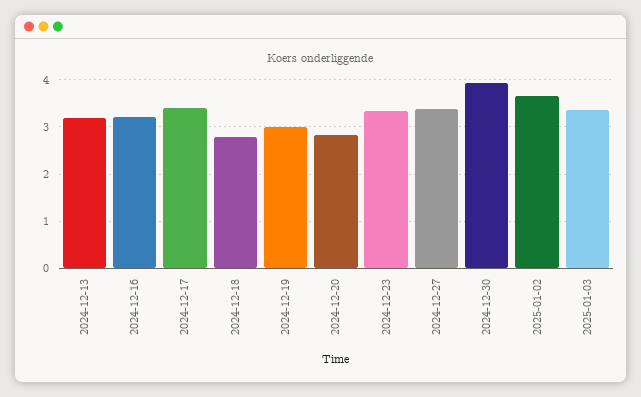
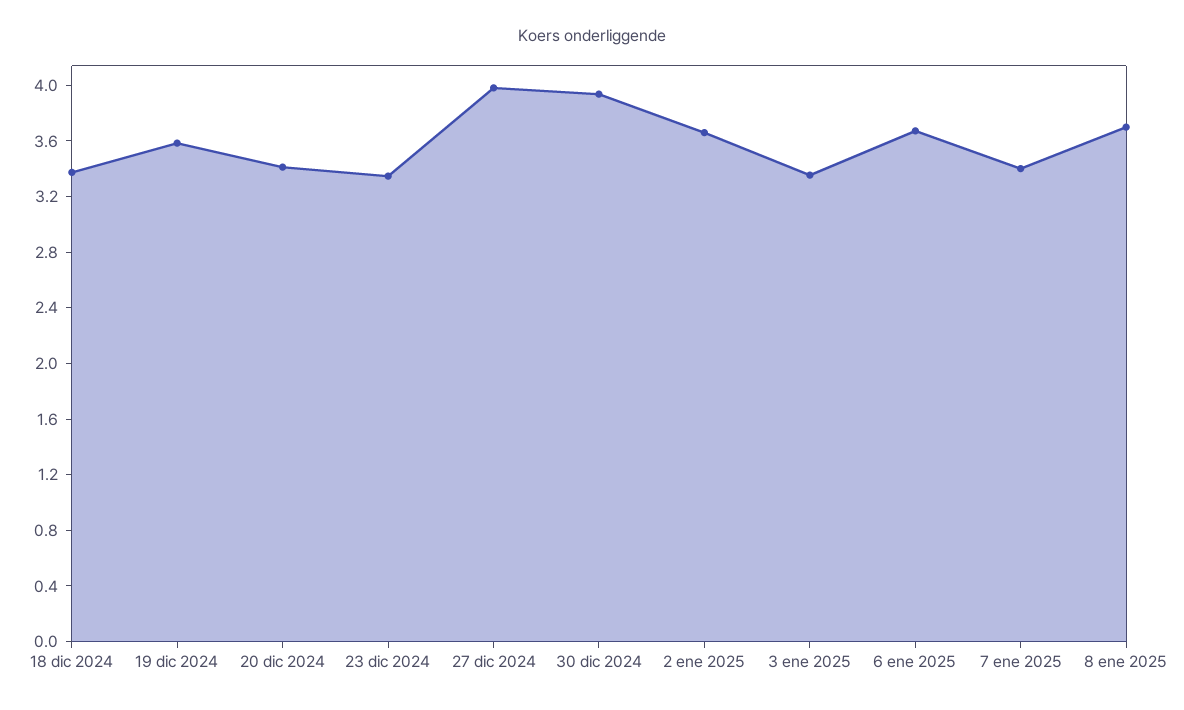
2024-12-13: 3.2 -> none
2024-12-16: 3.2 -> none
2024-12-17: 3.4 -> none
2024-12-18: 2.8 -> 3.4
2024-12-19: 3 -> 3.6
2024-12-20: 2.8 -> 3.4
2024-12-27: 3.4 -> 4
6 ene 2025: none -> 3.7
7 ene 2025: none -> 3.4
8 ene 2025: none -> 3.7

